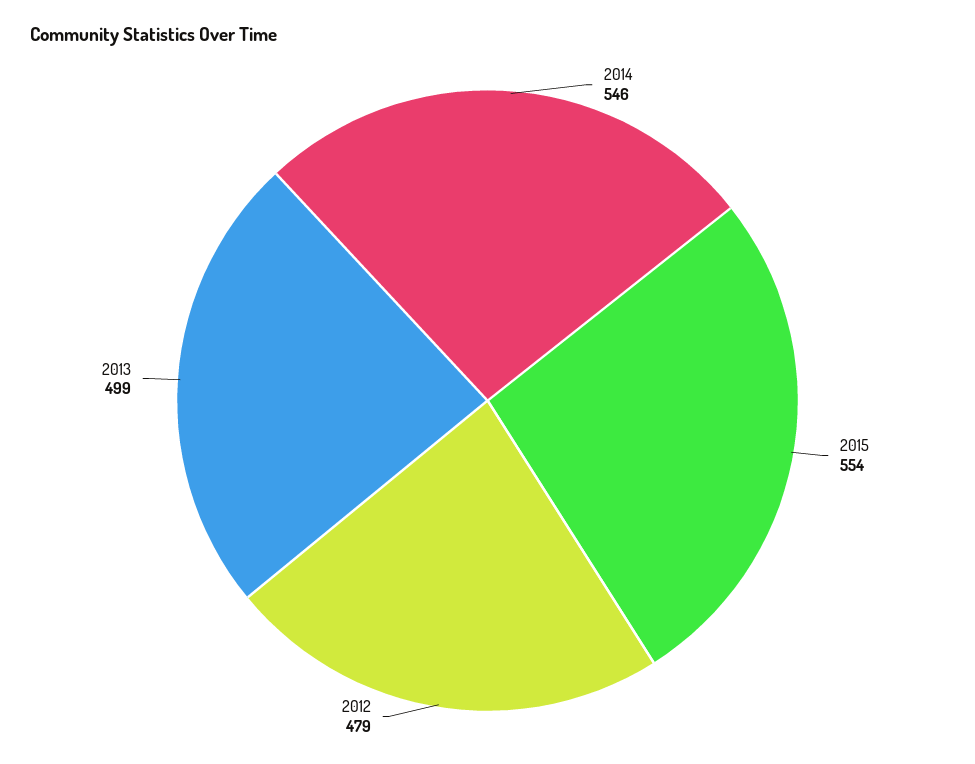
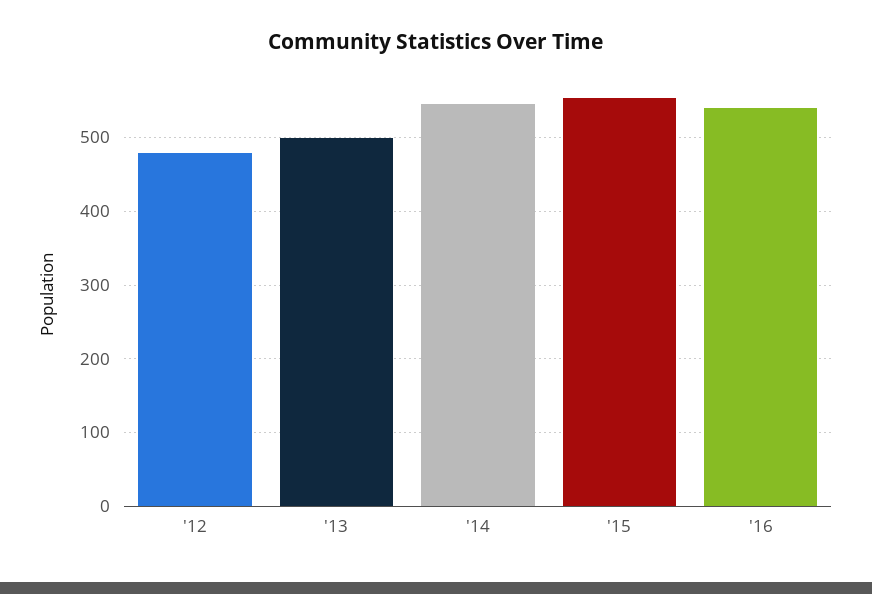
'16: none -> 540

